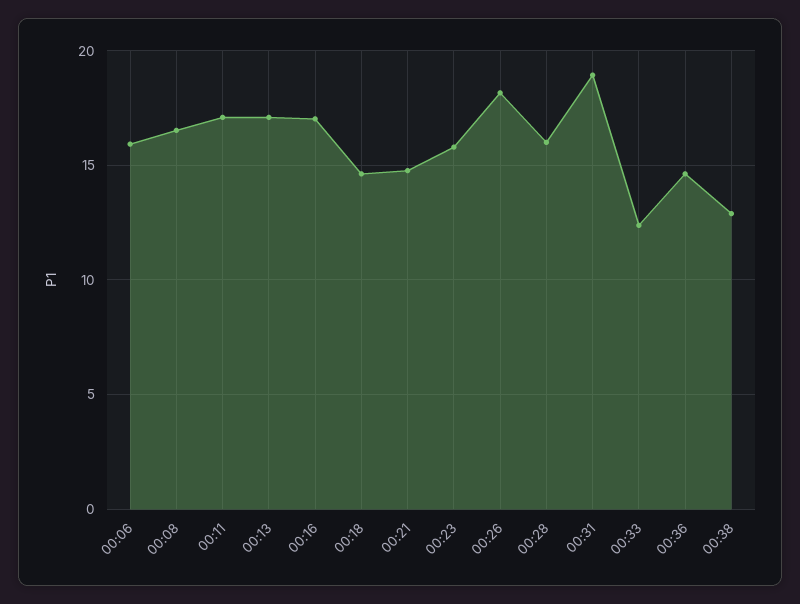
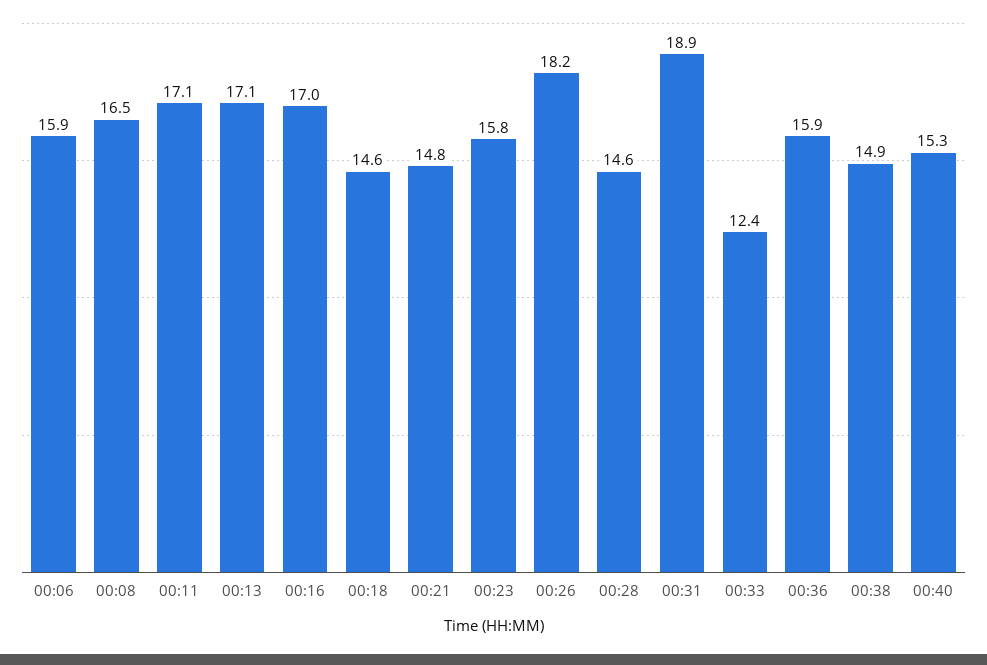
00:28: 16 -> 14.6
00:36: 14.5 -> 15.9
00:38: 13 -> 14.9
00:40: none -> 15.3

